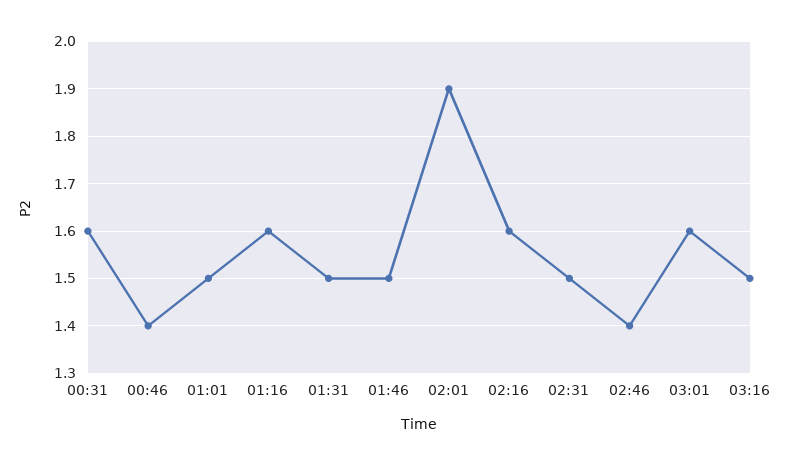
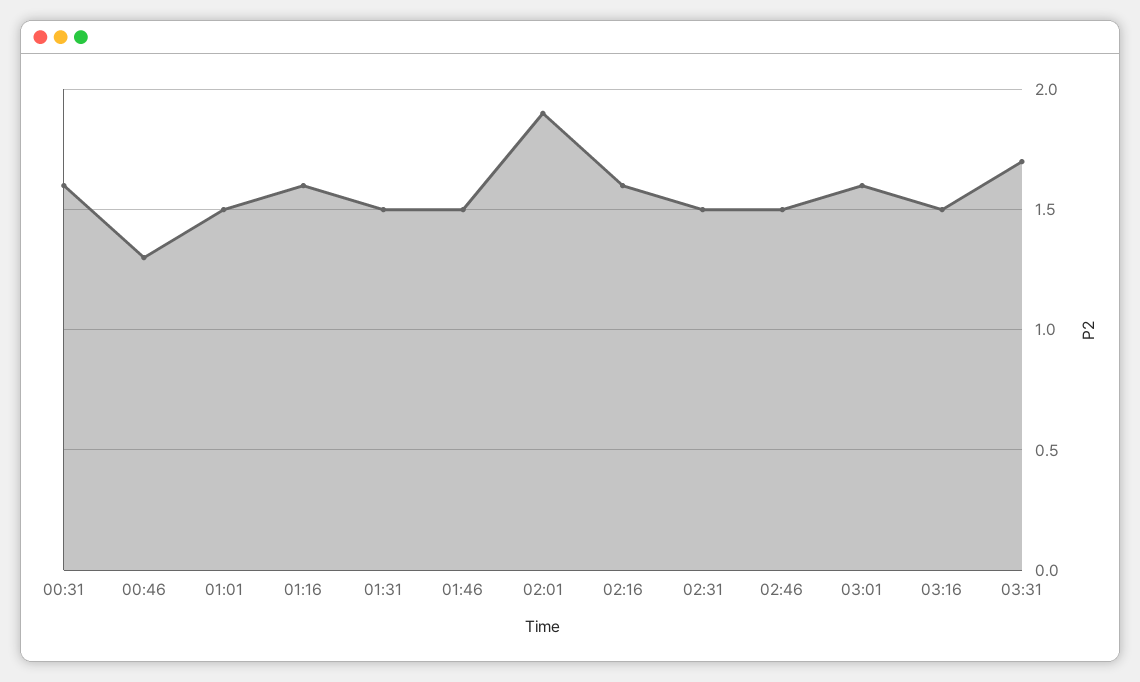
00:46: 1.4 -> 1.3
02:46: 1.4 -> 1.5
03:31: none -> 1.7

